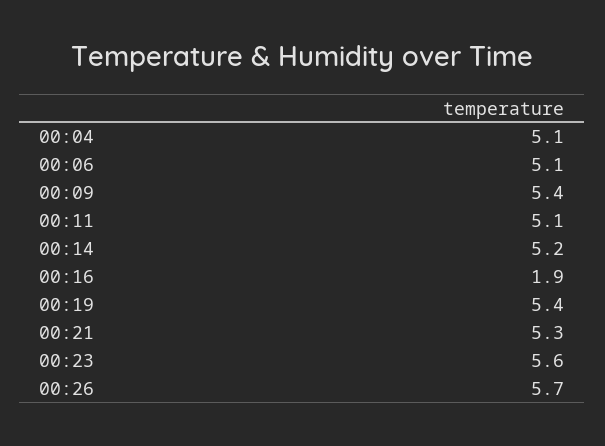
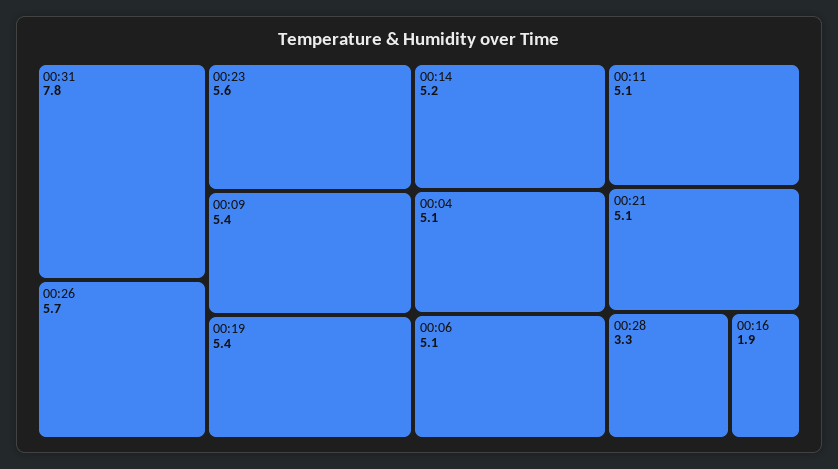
00:21: 5.3 -> 5.1
00:31: none -> 7.8
00:28: none -> 3.3

